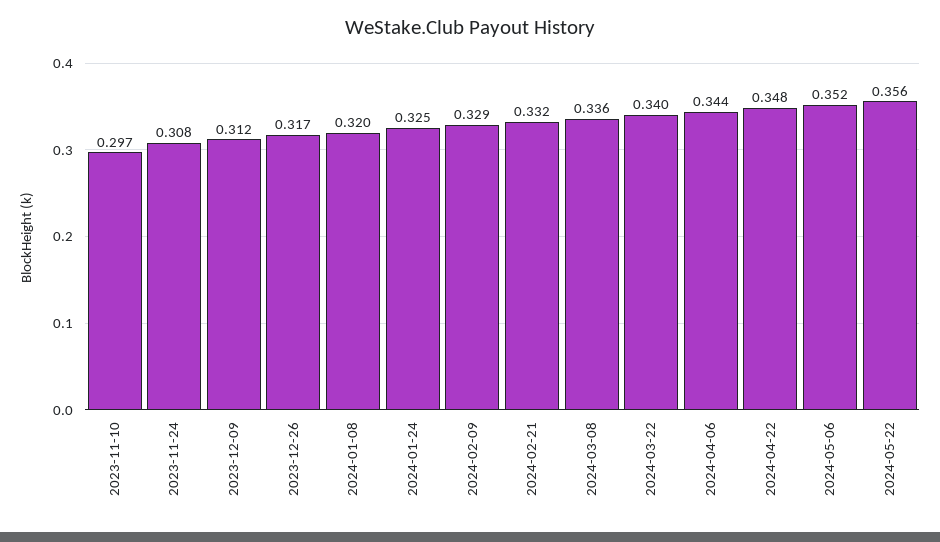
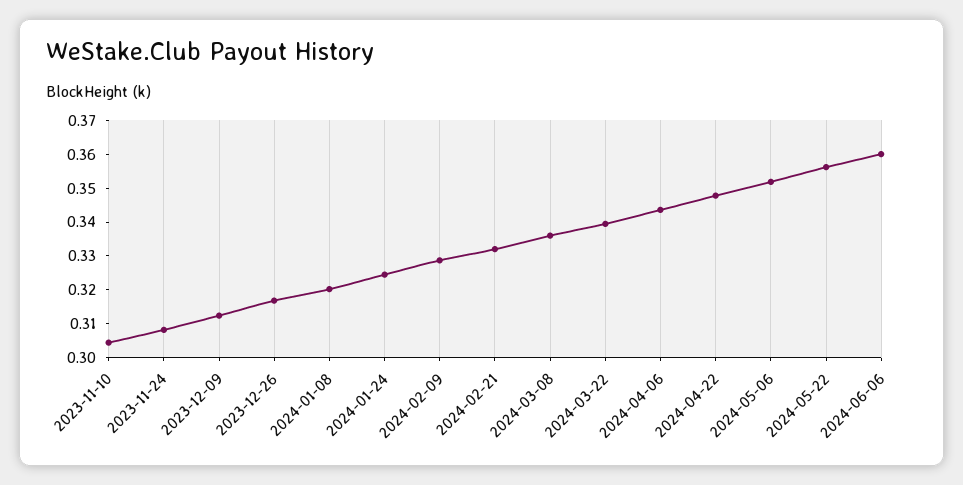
2023-11-10: 0.297 -> 0.305
2024-06-06: none -> 0.36

